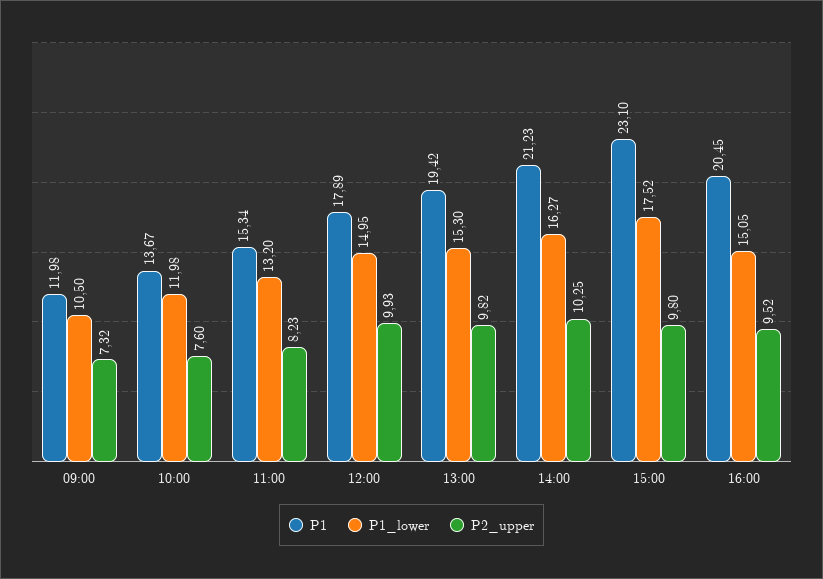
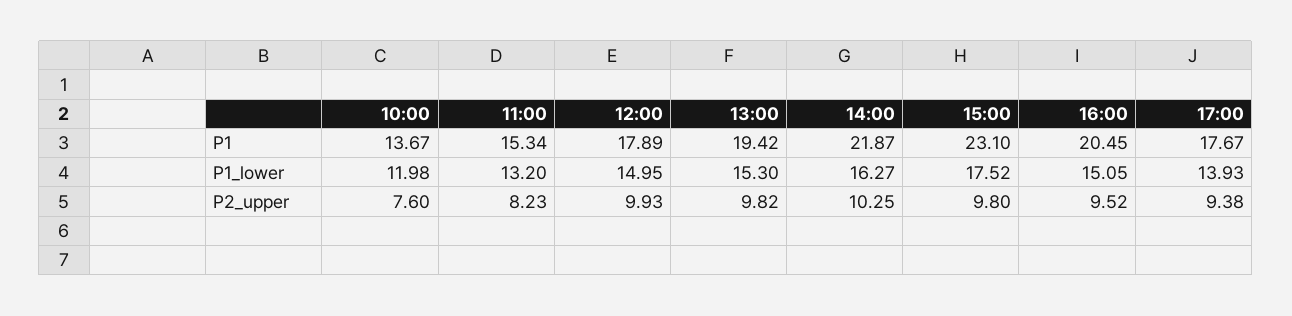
P1, 09:00: 11.98 -> none
P1_lower, 09:00: 10.5 -> none
P2_upper, 09:00: 7.32 -> none
P1, 14:00: 21.23 -> 21.87
P1, 17:00: none -> 17.67
P1_lower, 17:00: none -> 13.93
P2_upper, 17:00: none -> 9.38

